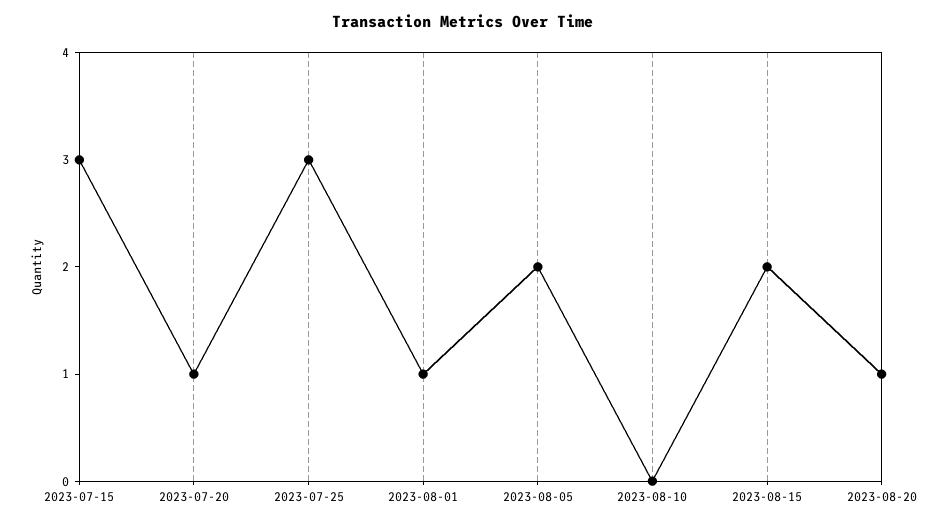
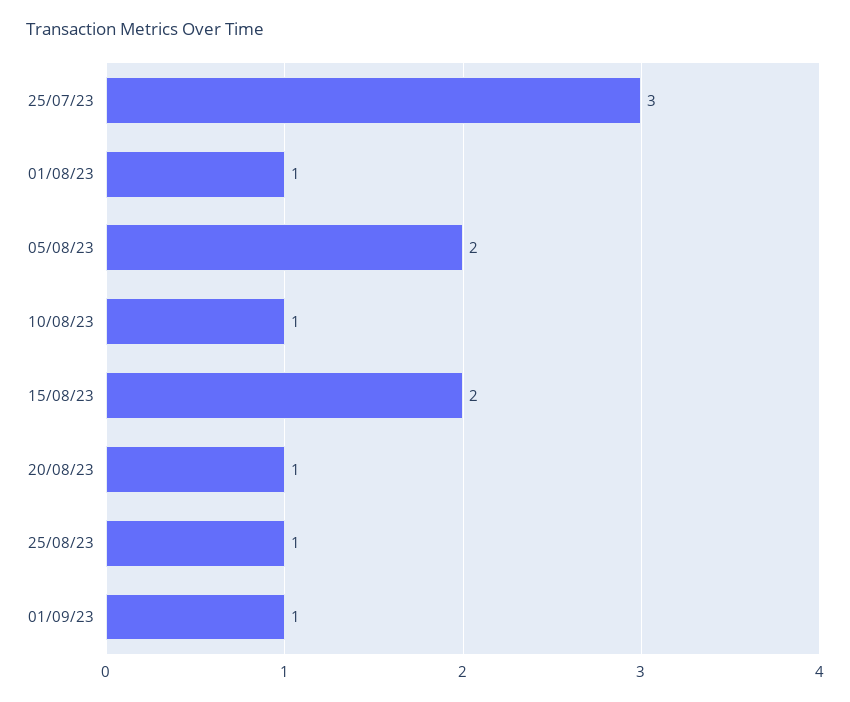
2023-07-15: 3 -> none
2023-07-20: 1 -> none
2023-08-10: 0 -> 1
25/08/23: none -> 1
01/09/23: none -> 1

